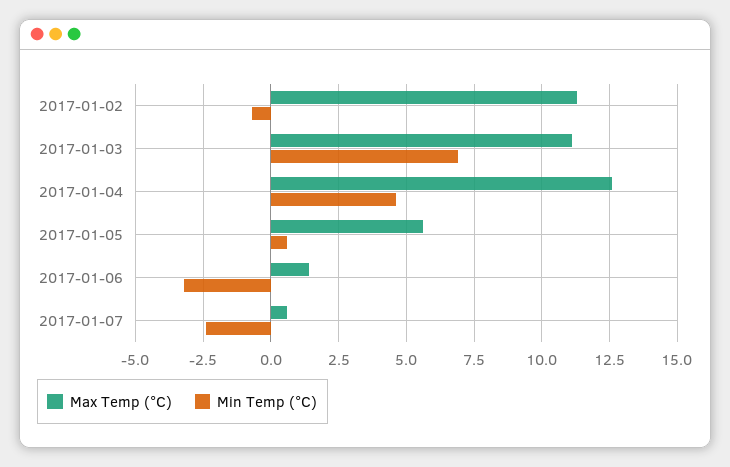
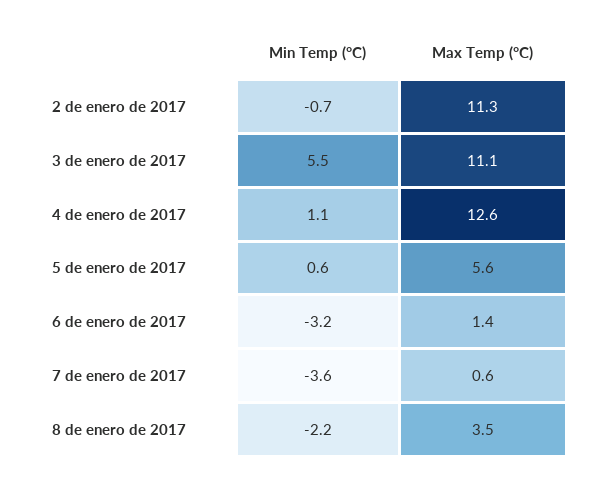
Min Temp (°C), 2017-01-03: 7 -> 5.5
Min Temp (°C), 2017-01-04: 4.5 -> 1.1
Min Temp (°C), 2017-01-07: -2.5 -> -3.6
Min Temp (°C), 8 de enero de 2017: none -> -2.2
Max Temp (°C), 8 de enero de 2017: none -> 3.5

